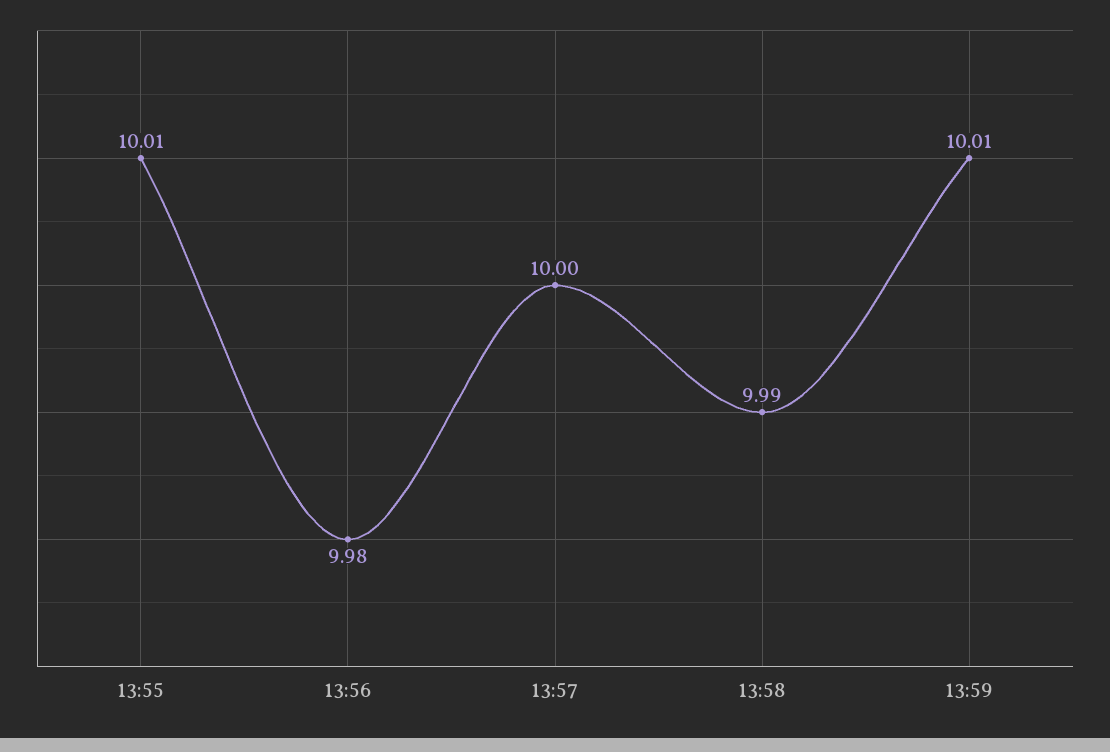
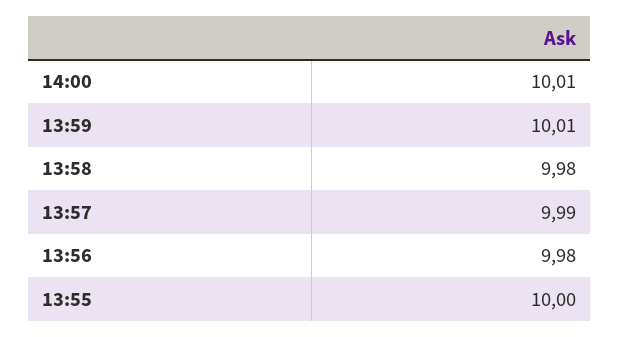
13:55: 10.01 -> 10
13:57: 10 -> 9.99
13:58: 9.99 -> 9.98
14:00: none -> 10.01

